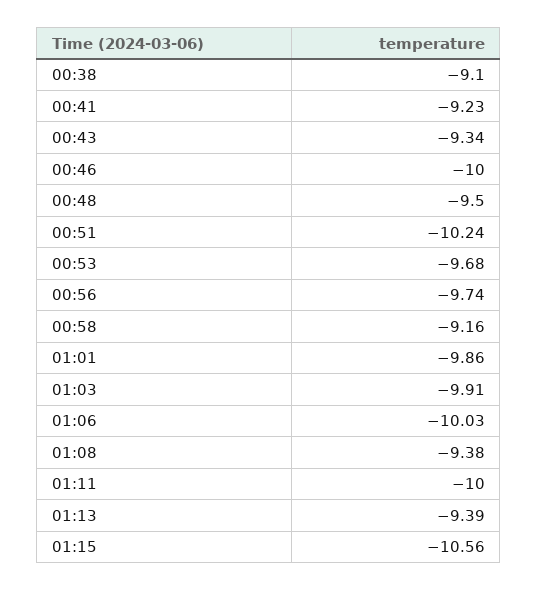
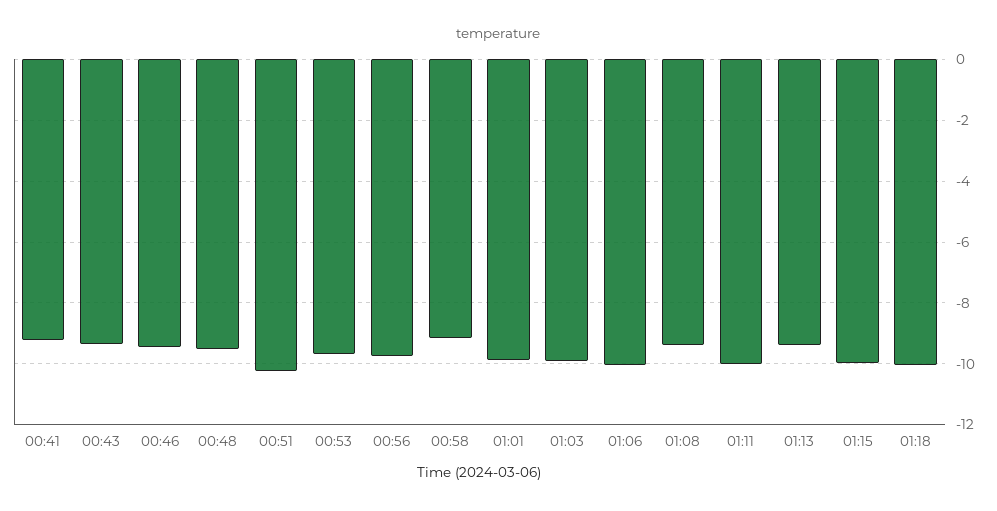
00:38: -9.1 -> none
00:46: -10 -> -9.4
01:15: -10.56 -> -10
01:18: none -> -10

